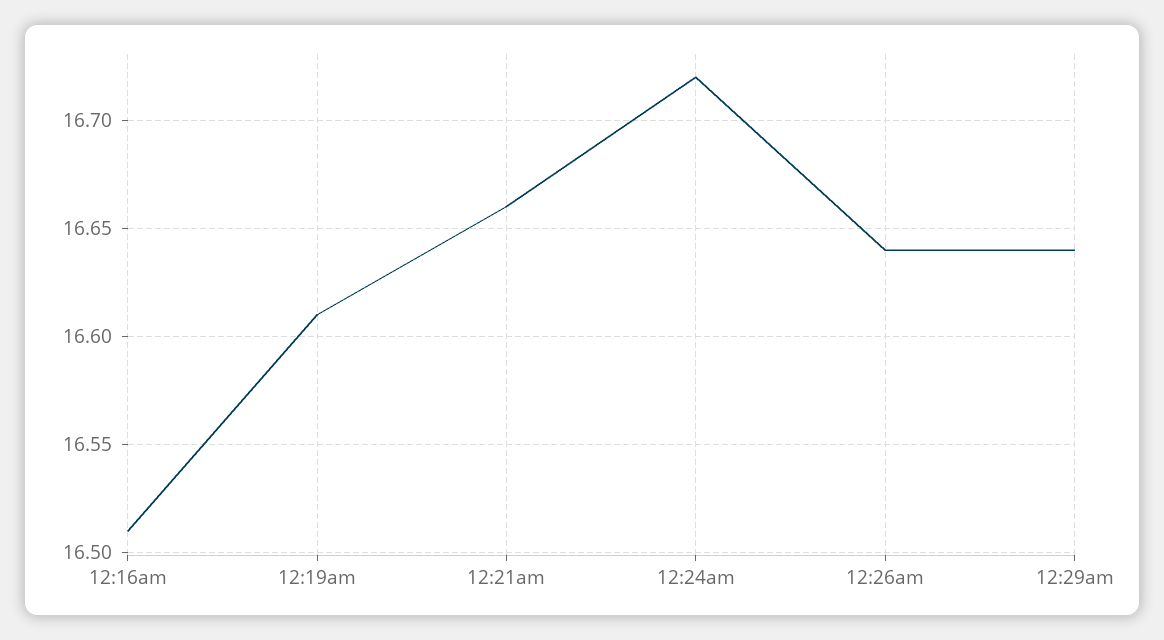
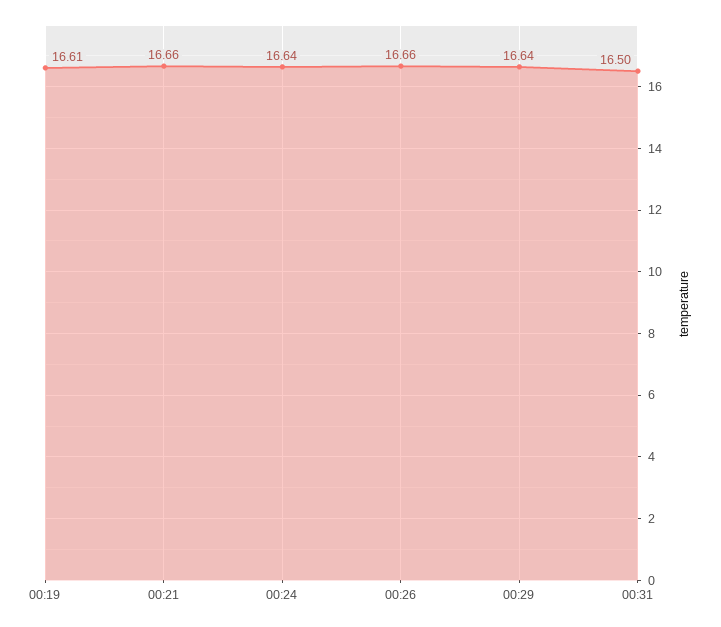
12:16am: 16.51 -> none
12:24am: 16.72 -> 16.64
12:26am: 16.64 -> 16.66
00:31: none -> 16.5

